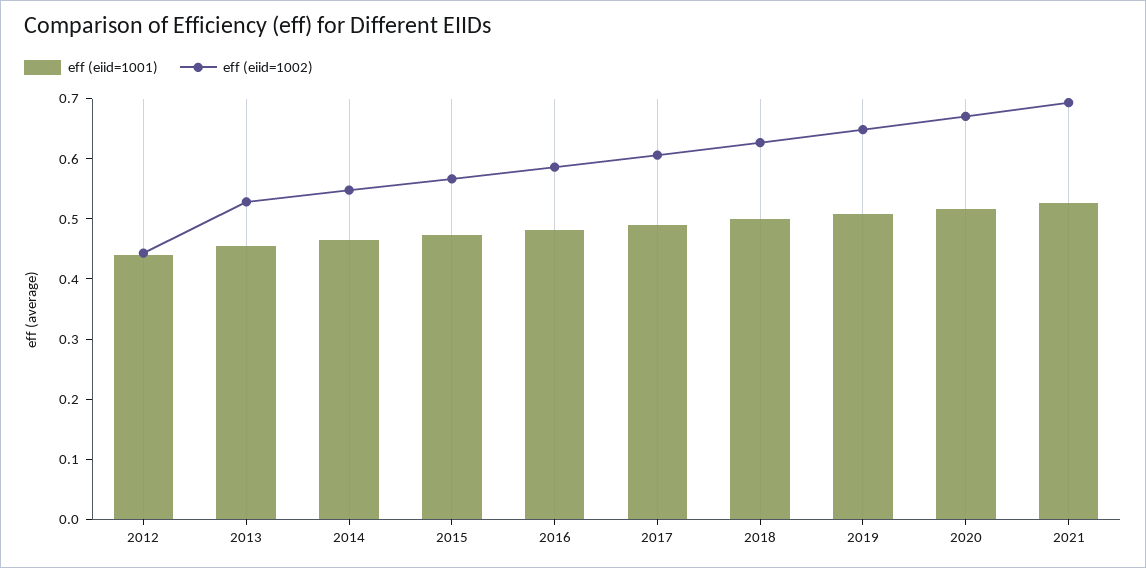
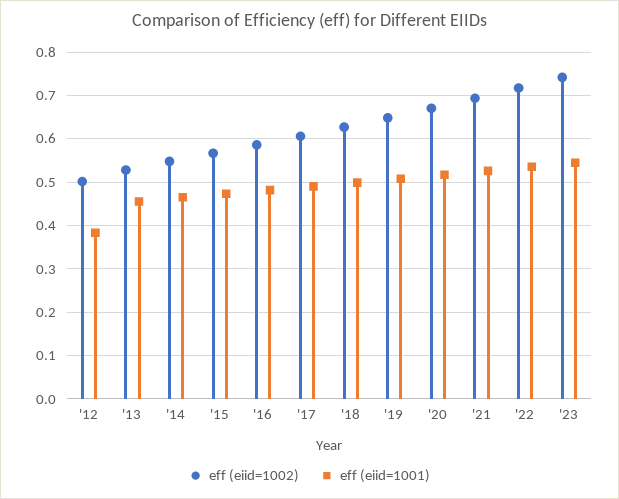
eff (eiid=1001), 2012: 0.44 -> 0.38
eff (eiid=1002), 2012: 0.44 -> 0.5
eff (eiid=1002), '22: none -> 0.72
eff (eiid=1001), '22: none -> 0.54
eff (eiid=1002), '23: none -> 0.74
eff (eiid=1001), '23: none -> 0.54

